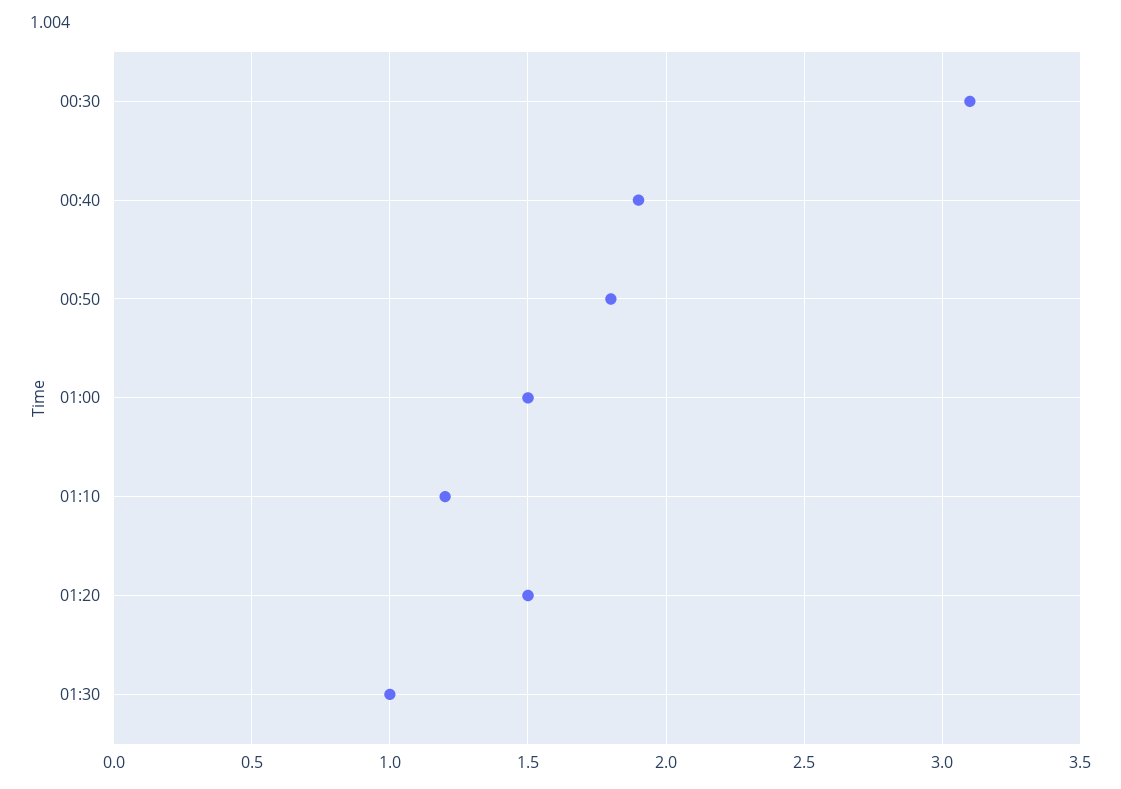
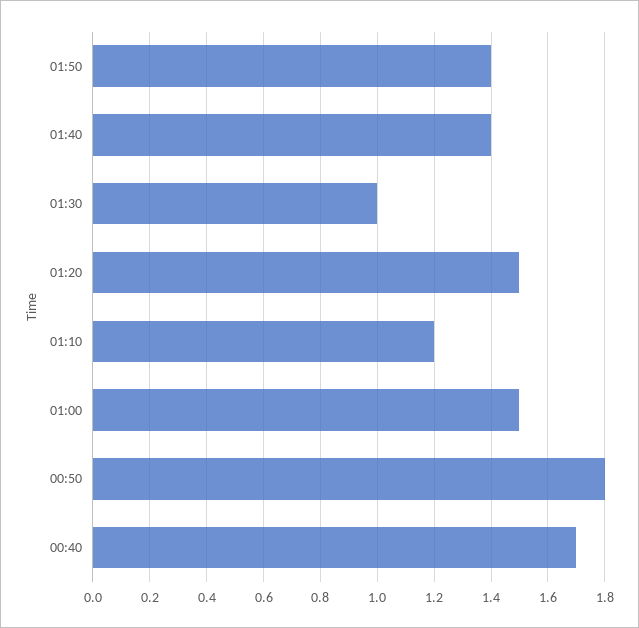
00:30: 3.1 -> none
00:40: 1.9 -> 1.7
01:50: none -> 1.4
01:40: none -> 1.4

